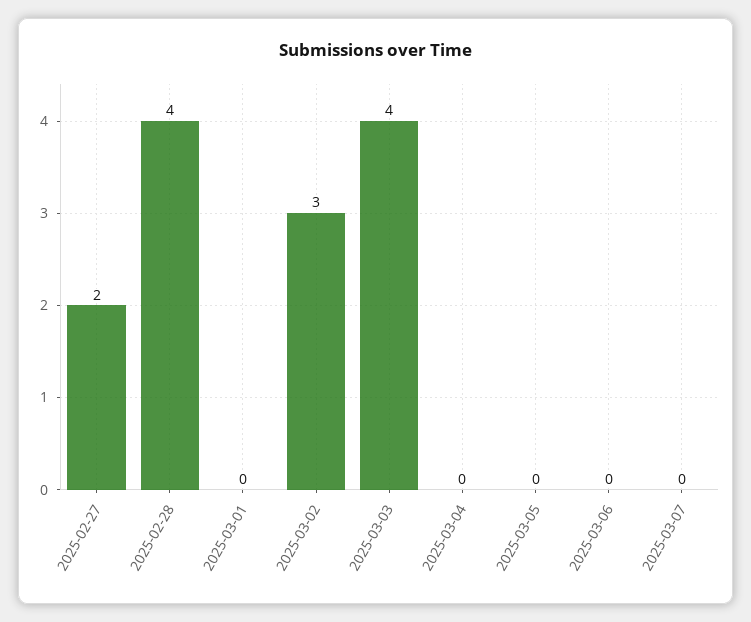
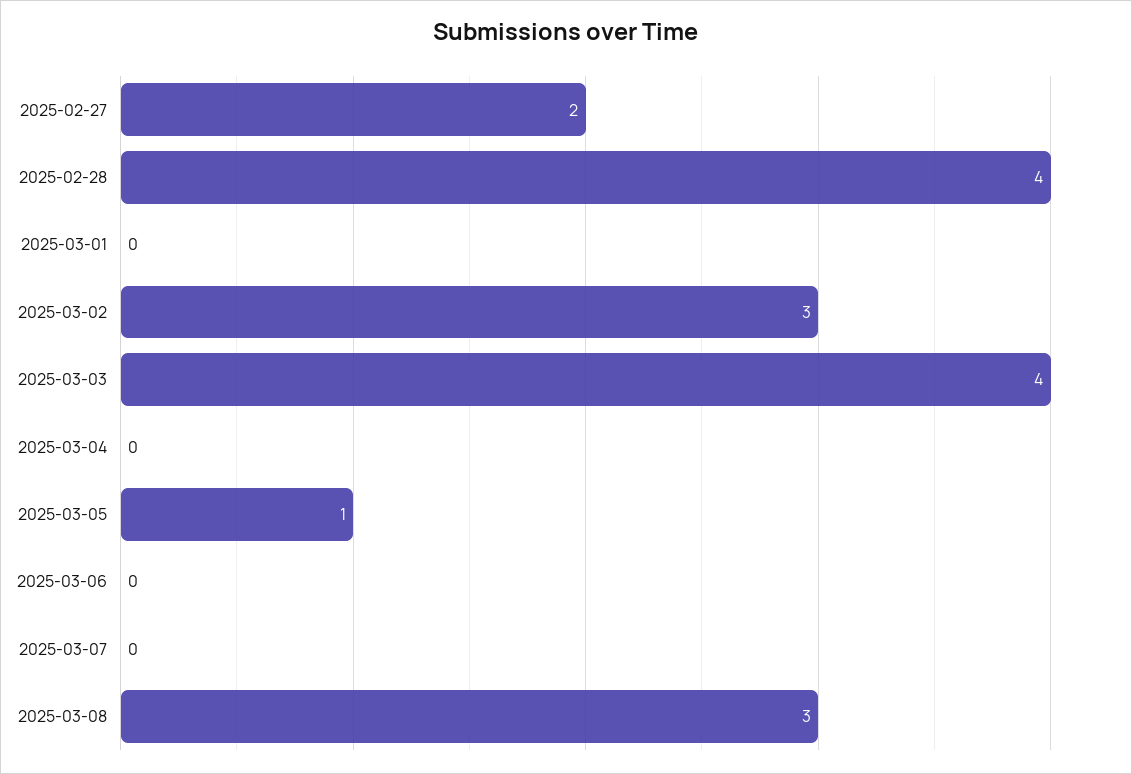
2025-03-05: 0 -> 1
2025-03-08: none -> 3

